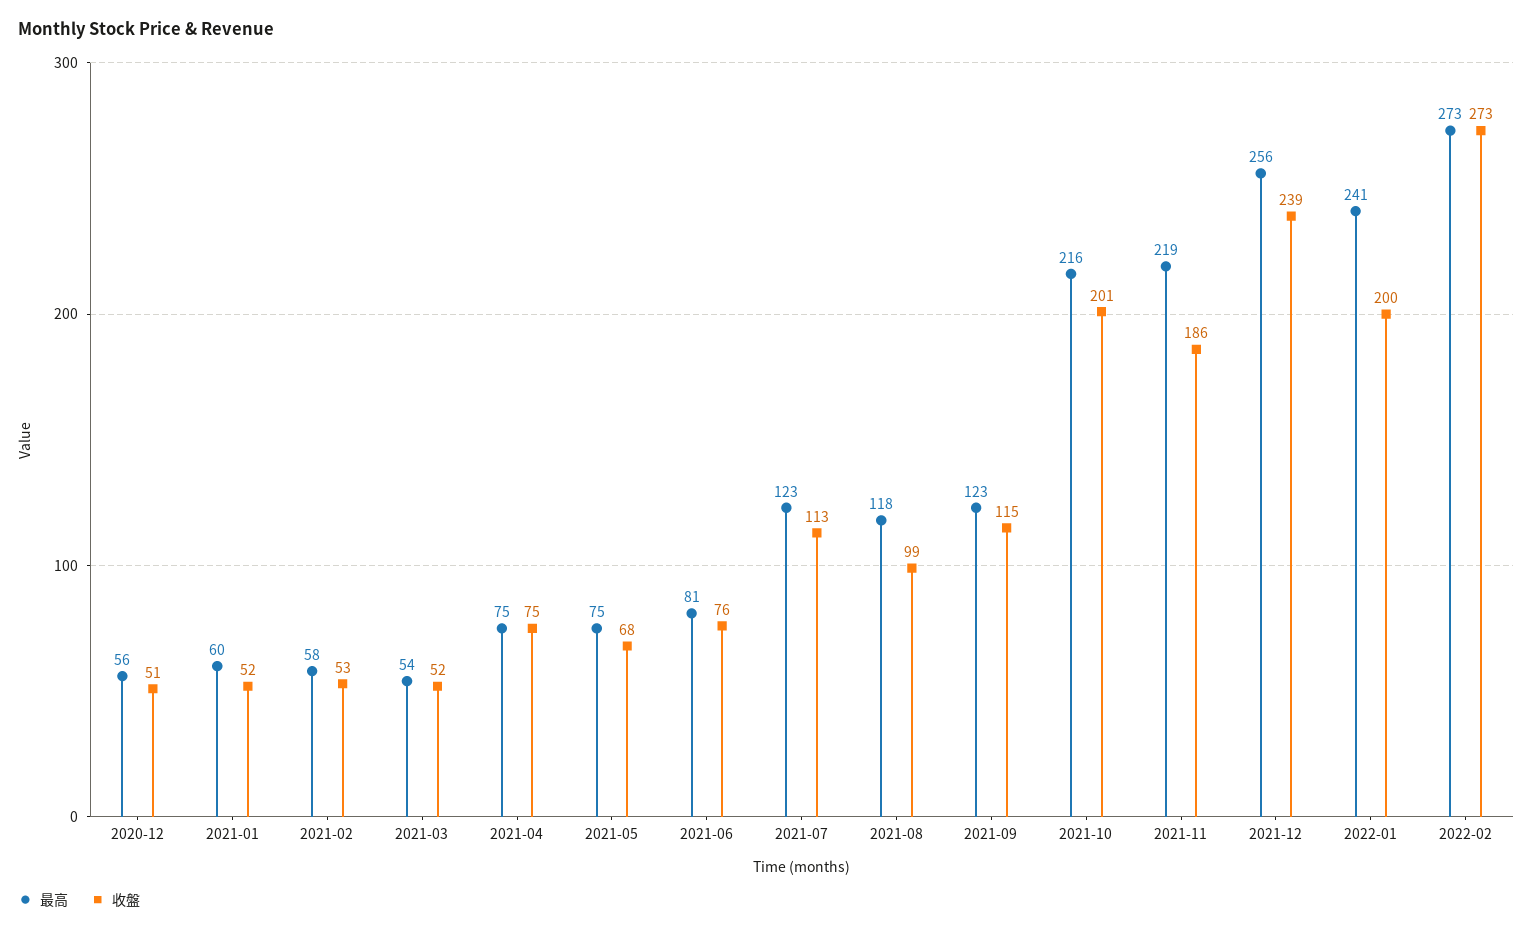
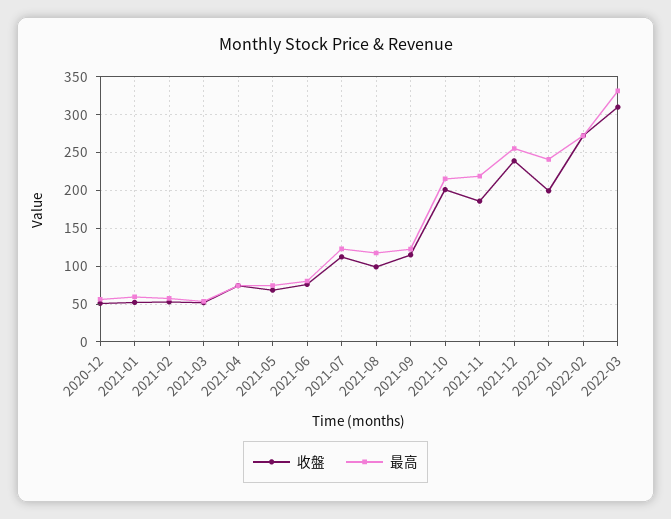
收盤, 2022-03: none -> 310
最高, 2022-03: none -> 330

